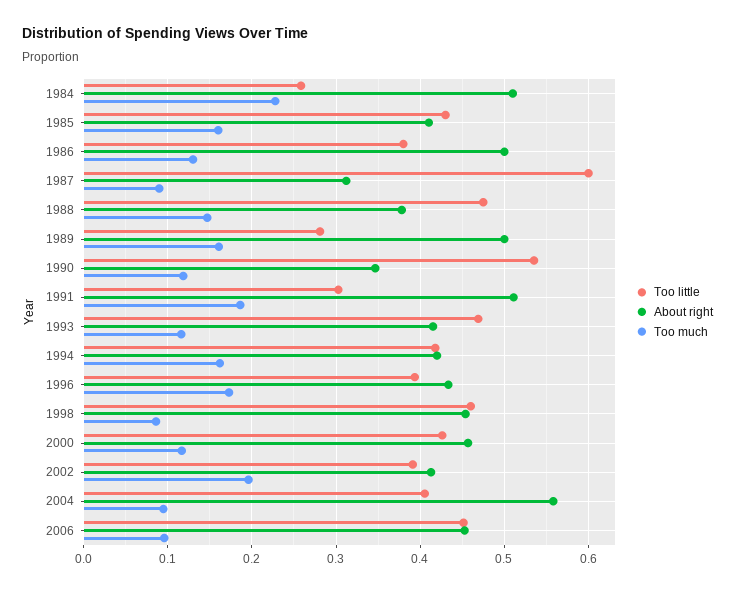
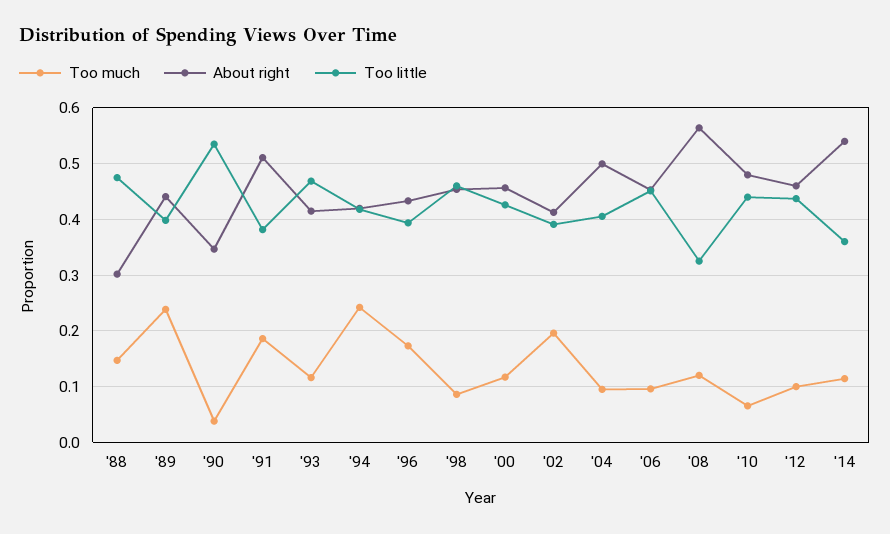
Too little, 1984: 0.26 -> none
About right, 1984: 0.51 -> none
Too much, 1984: 0.23 -> none
Too little, 1985: 0.43 -> none
About right, 1985: 0.41 -> none
Too much, 1985: 0.16 -> none
Too little, 1986: 0.38 -> none
About right, 1986: 0.5 -> none
Too much, 1986: 0.13 -> none
Too little, 1987: 0.6 -> none
About right, 1987: 0.31 -> none
Too much, 1987: 0.09 -> none
About right, 1988: 0.38 -> 0.3
Too little, 1989: 0.28 -> 0.4
About right, 1989: 0.5 -> 0.44
Too much, 1989: 0.16 -> 0.24
Too much, 1990: 0.12 -> 0.04
Too little, 1991: 0.3 -> 0.38
Too much, 1994: 0.16 -> 0.24
About right, 2004: 0.56 -> 0.5
Too much, '08: none -> 0.12
About right, '08: none -> 0.56
Too little, '08: none -> 0.32
Too much, '10: none -> 0.06
About right, '10: none -> 0.48
Too little, '10: none -> 0.44
Too much, '12: none -> 0.1
About right, '12: none -> 0.46
Too little, '12: none -> 0.44
Too much, '14: none -> 0.12
About right, '14: none -> 0.54
Too little, '14: none -> 0.36

